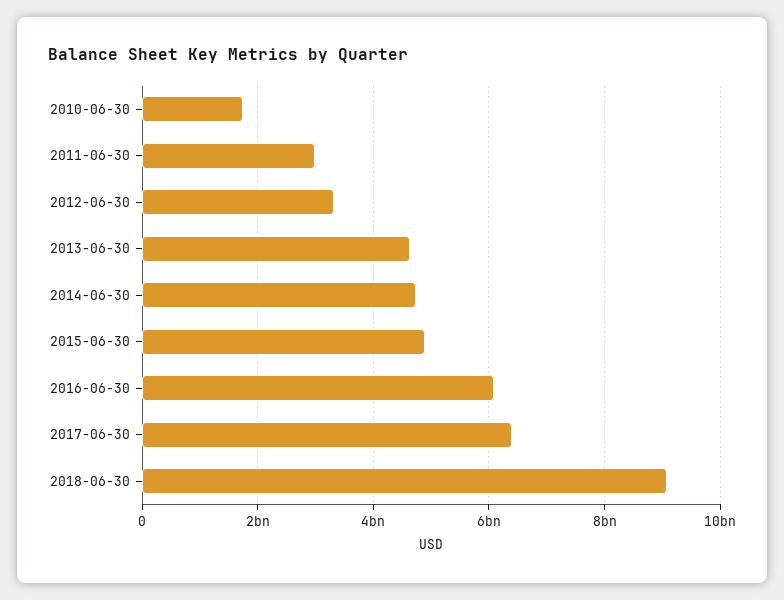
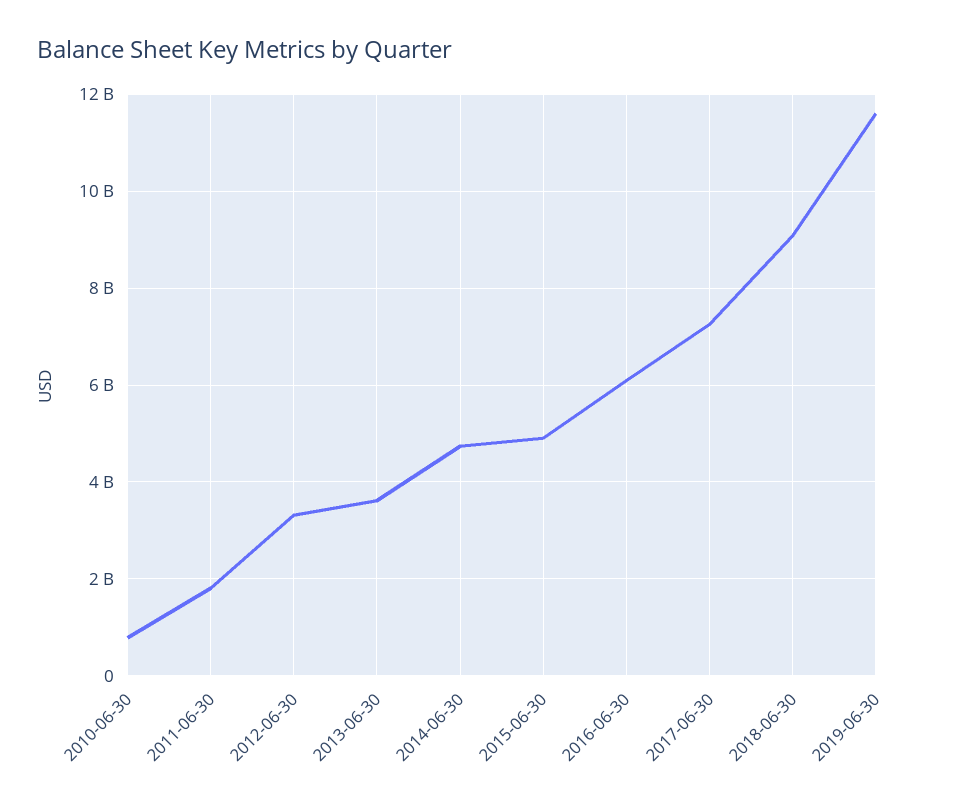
2010-06-30: 1800000000 -> 800000000
2011-06-30: 3000000000 -> 1800000000
2013-06-30: 4600000000 -> 3600000000
2017-06-30: 6400000000 -> 7200000000
2019-06-30: none -> 11600000000

